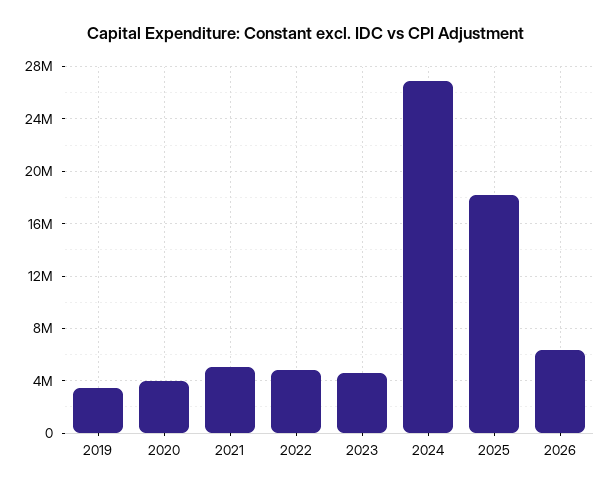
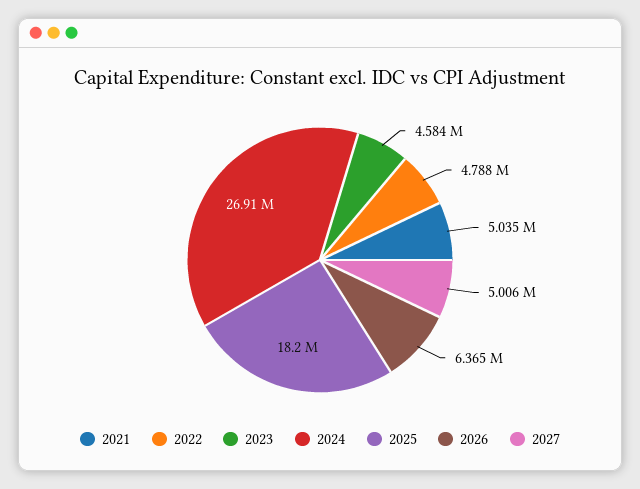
2019: 3500000 -> none
2020: 4000000 -> none
2027: none -> 5006000

